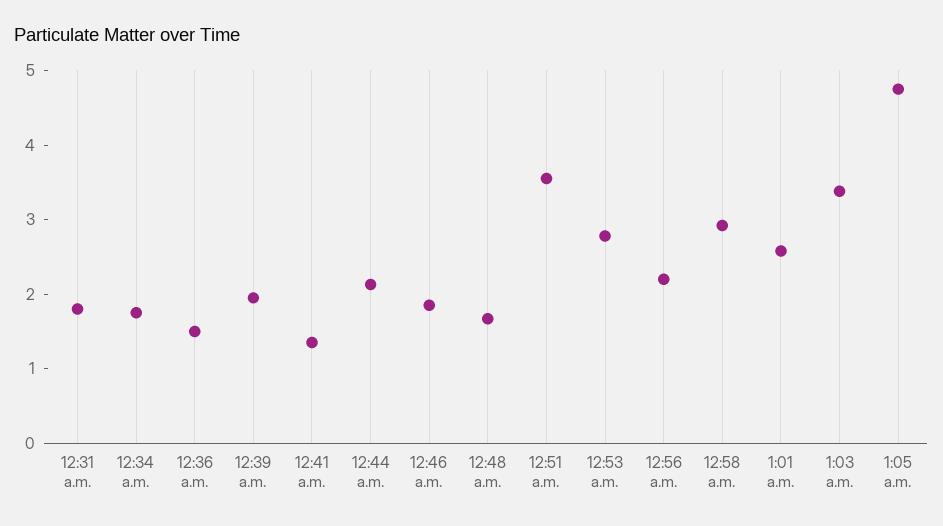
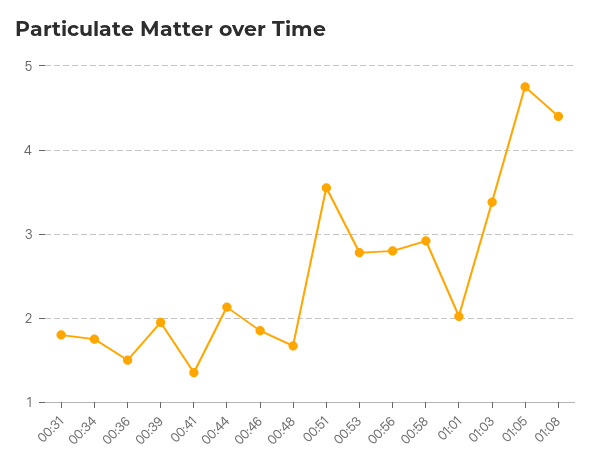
12:56 a.m.: 2.2 -> 2.8
1:01 a.m.: 2.6 -> 2
01:08: none -> 4.4

